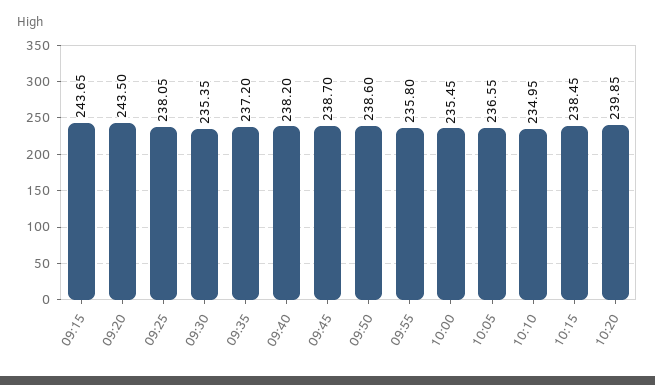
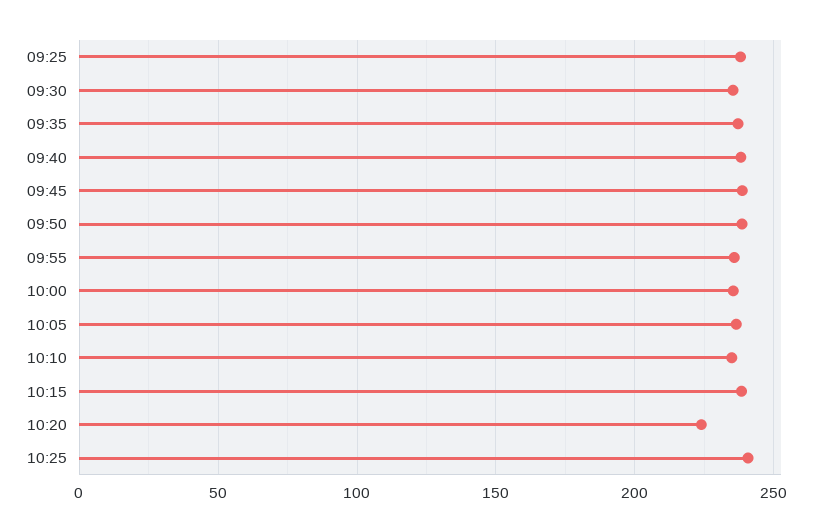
09:15: 243.65 -> none
09:20: 243.5 -> none
10:20: 239.85 -> 225
10:25: none -> 240

